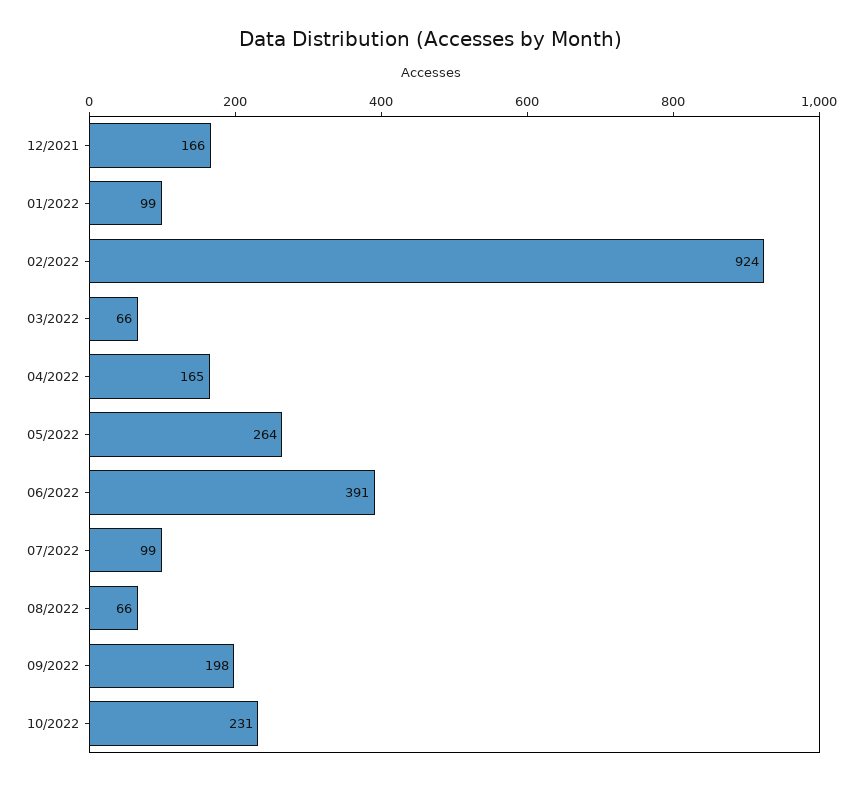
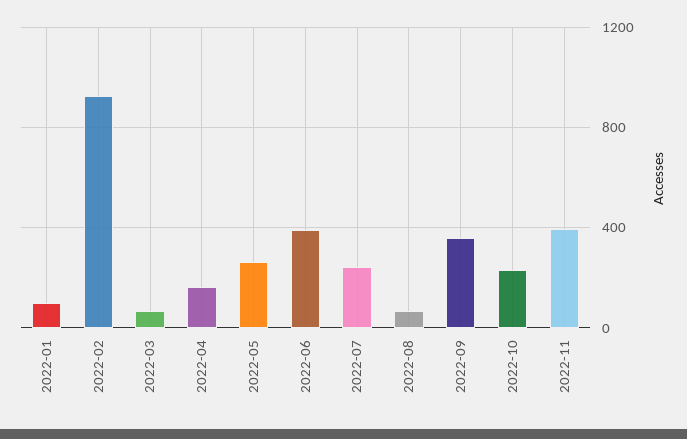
12/2021: 166 -> none
07/2022: 99 -> 250
09/2022: 198 -> 350
2022-11: none -> 400

